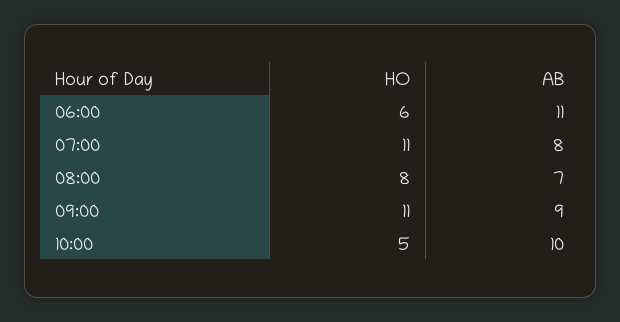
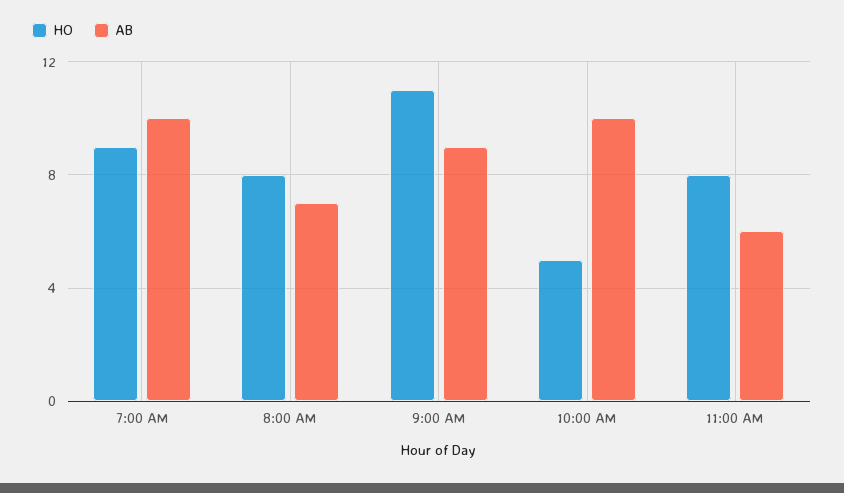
HO, 06:00: 6 -> none
AB, 06:00: 11 -> none
HO, 07:00: 11 -> 9
AB, 07:00: 8 -> 10
HO, 11:00 AM: none -> 8
AB, 11:00 AM: none -> 6

